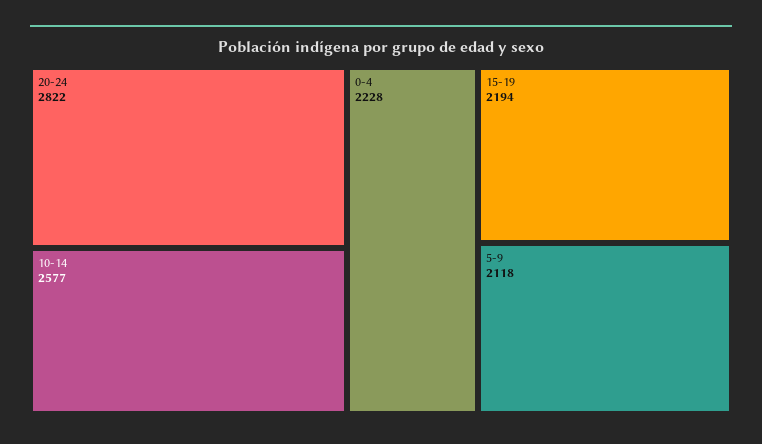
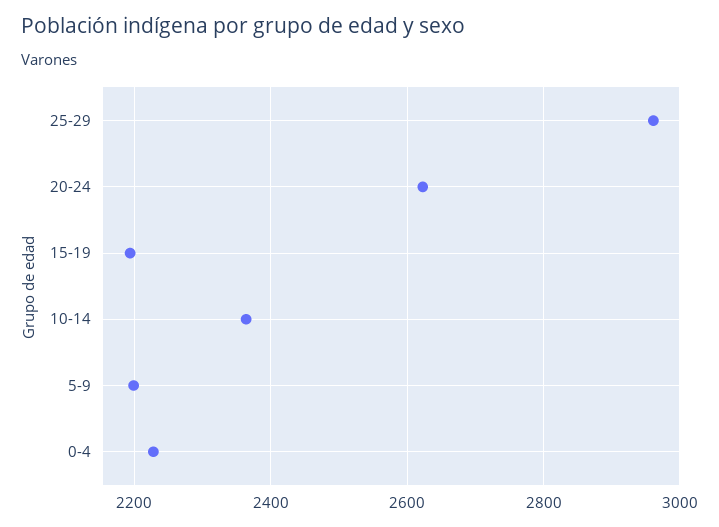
20-24: 2822 -> 2620
10-14: 2577 -> 2360
5-9: 2118 -> 2200
25-29: none -> 2960

